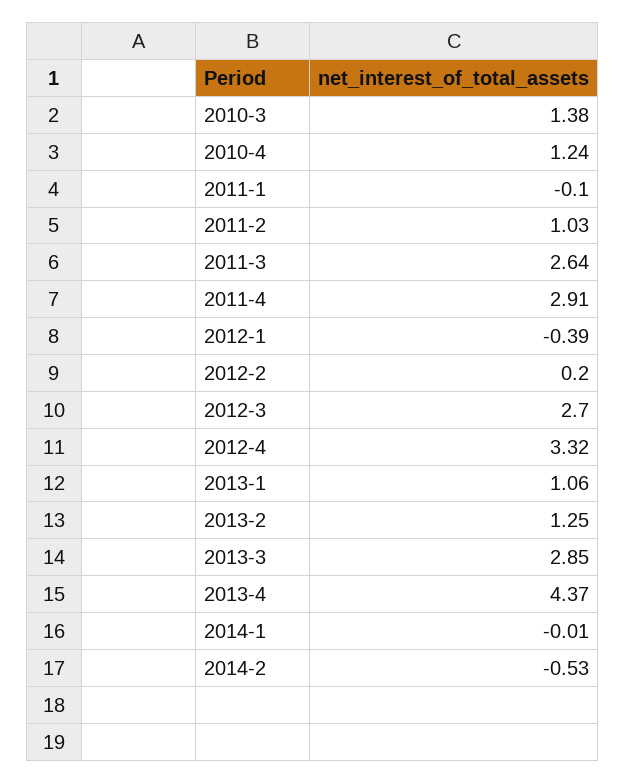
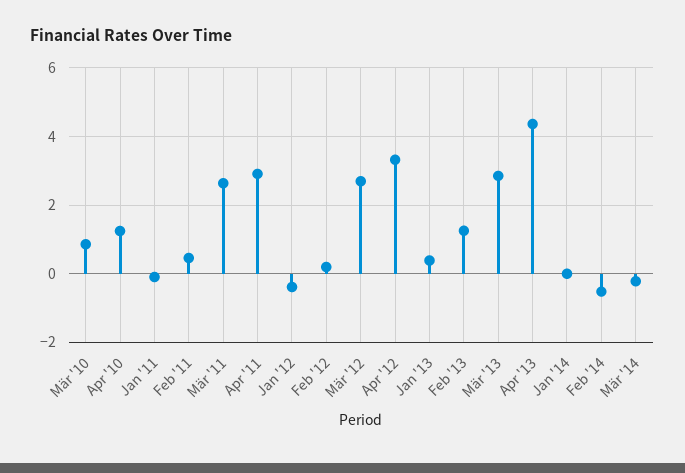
2010-3: 1.38 -> 0.8
2011-2: 1.03 -> 0.4
2013-1: 1.06 -> 0.4
Mär '14: none -> -0.2

